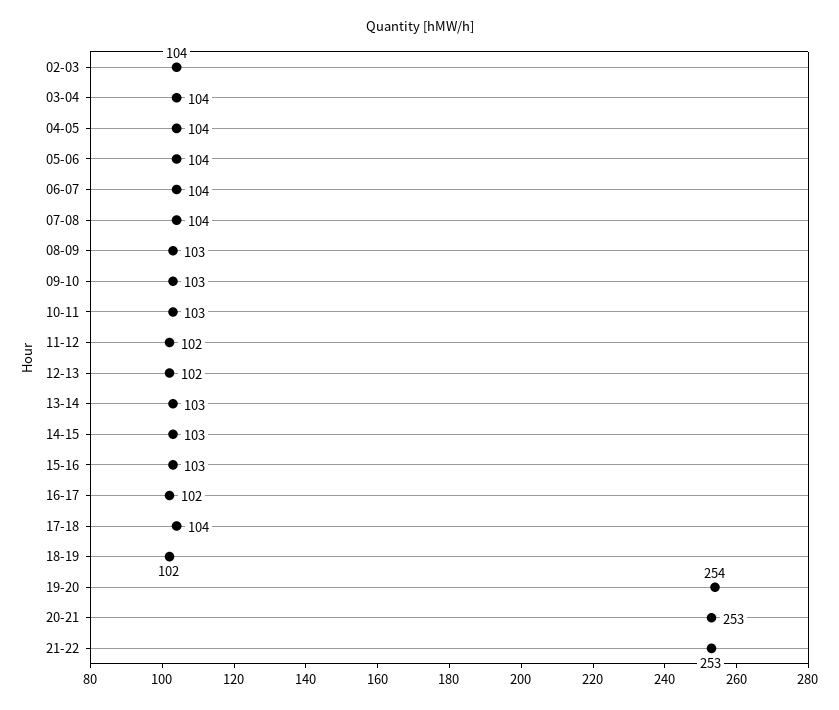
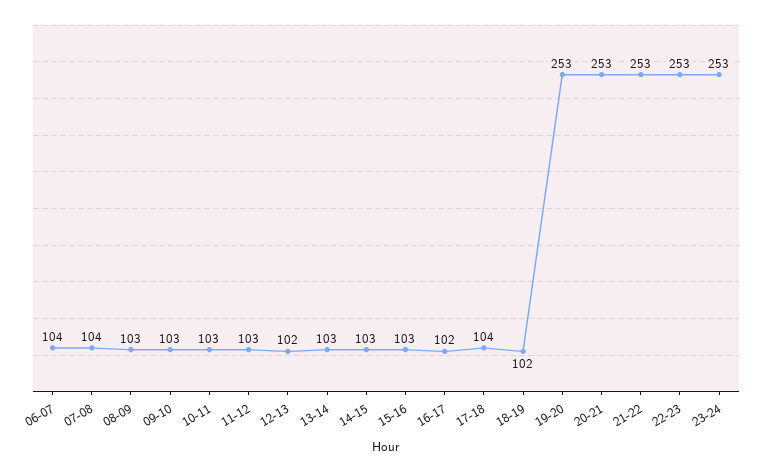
02-03: 104 -> none
03-04: 104 -> none
04-05: 104 -> none
05-06: 104 -> none
11-12: 102 -> 103
19-20: 254 -> 253
22-23: none -> 253
23-24: none -> 253

